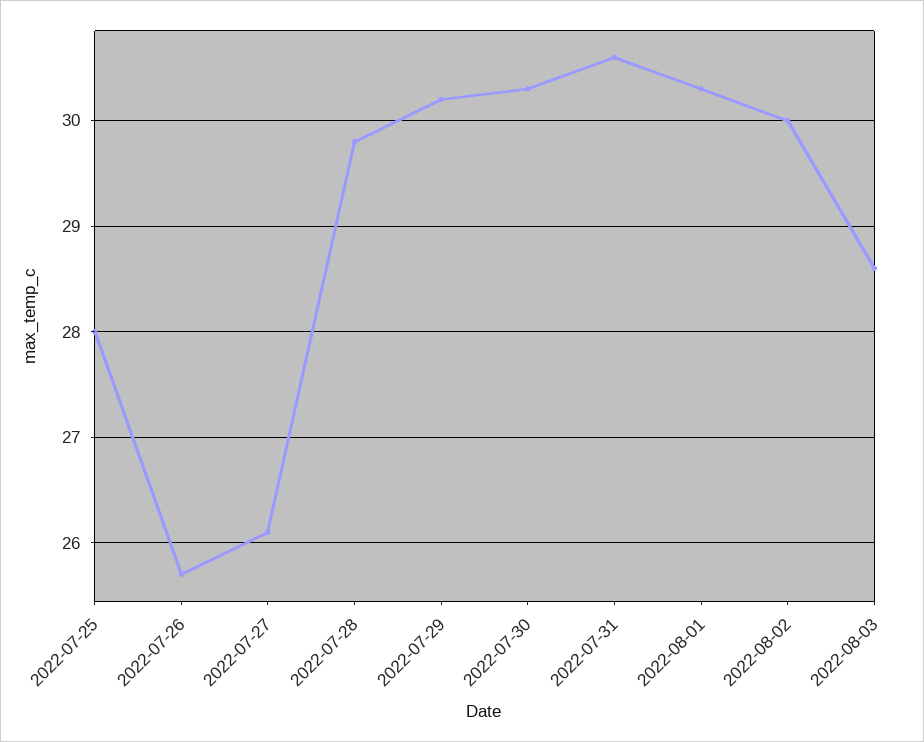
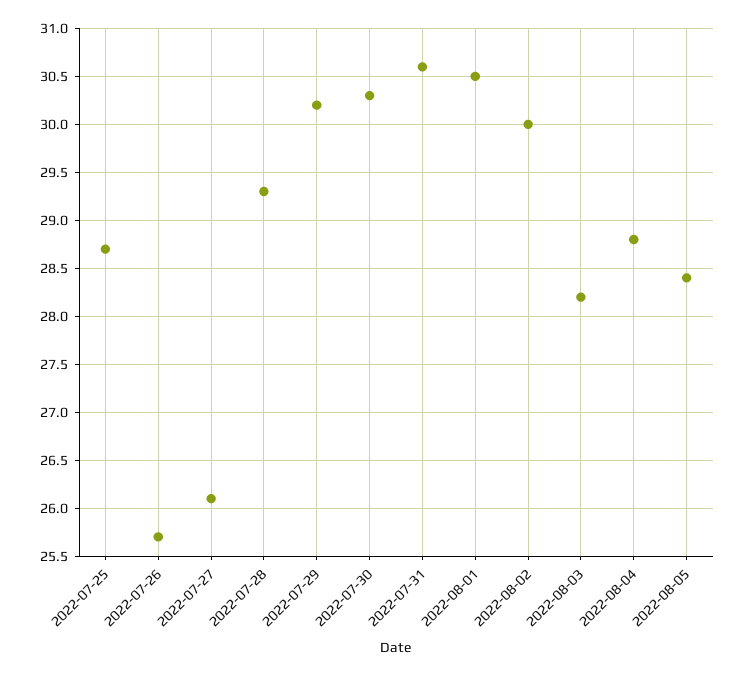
2022-07-25: 28 -> 28.7
2022-07-28: 29.8 -> 29.3
2022-08-01: 30.3 -> 30.5
2022-08-03: 28.6 -> 28.2
2022-08-04: none -> 28.8
2022-08-05: none -> 28.4

